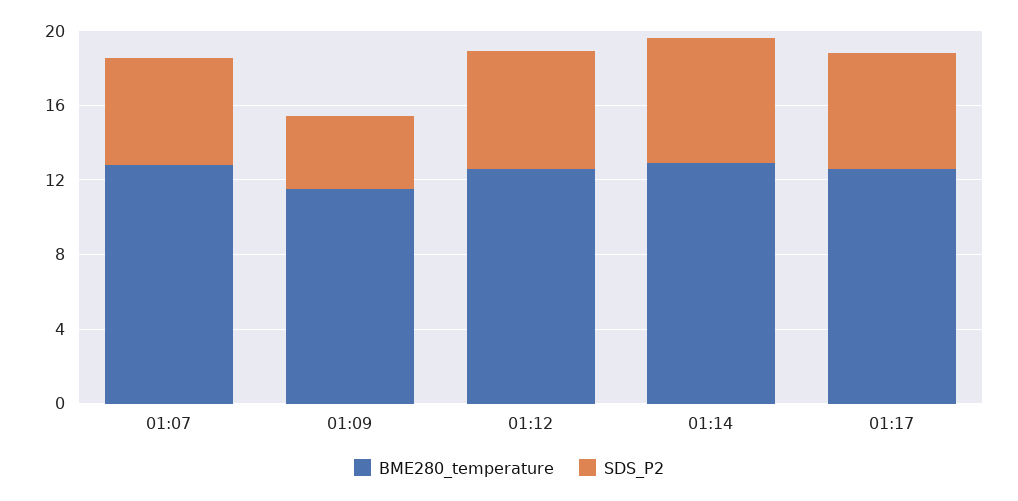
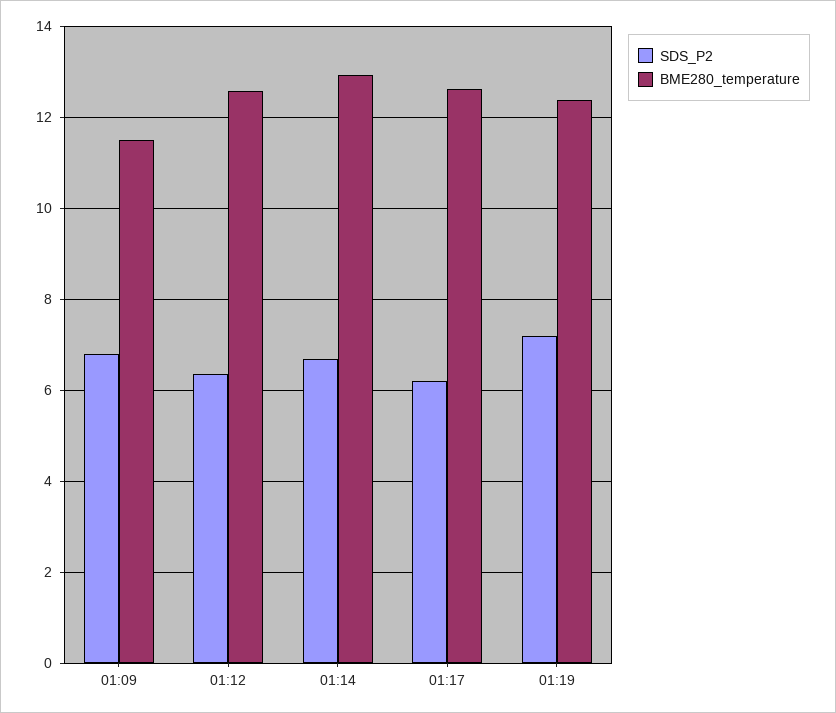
BME280_temperature, 01:07: 13 -> none
SDS_P2, 01:07: 6 -> none
SDS_P2, 01:09: 4 -> 6.8
SDS_P2, 01:19: none -> 7.2
BME280_temperature, 01:19: none -> 12.4

